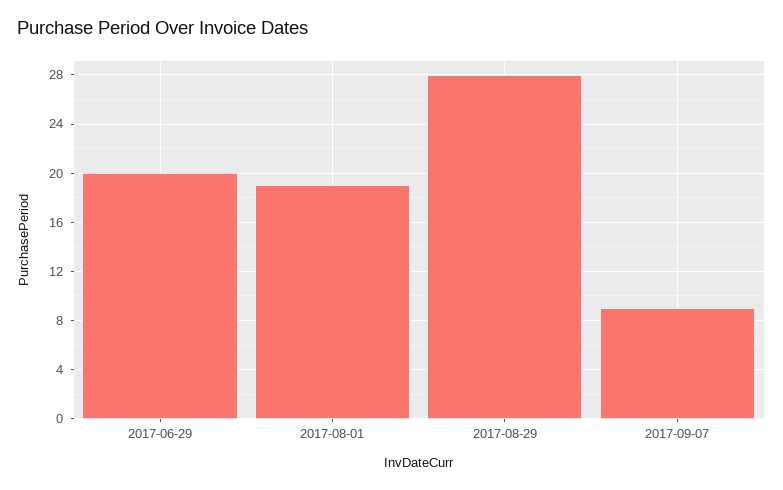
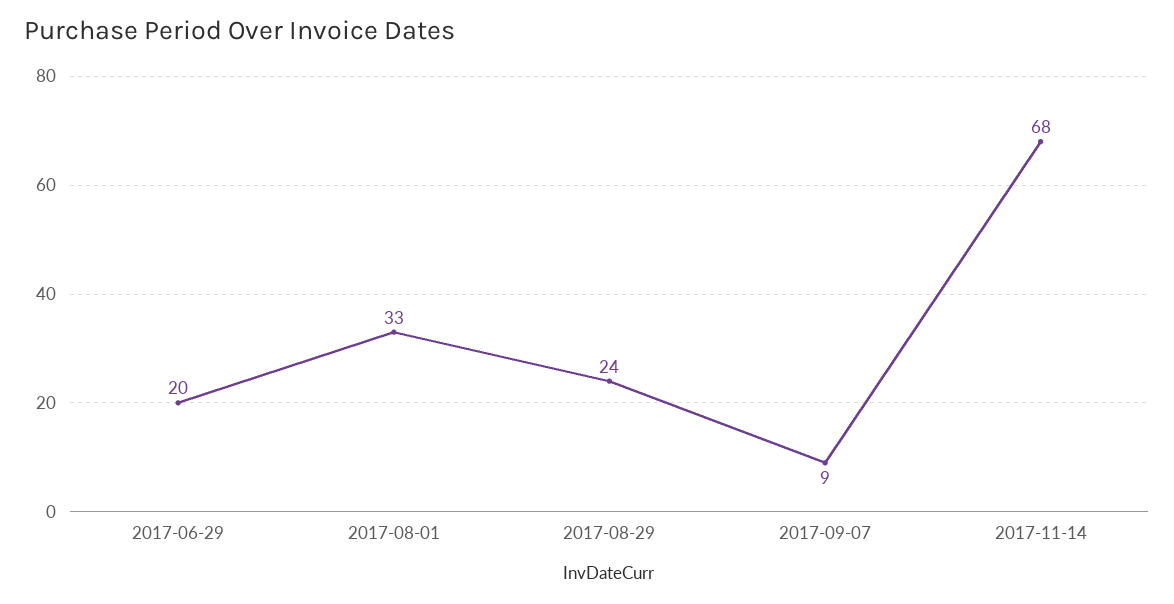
2017-08-01: 19 -> 33
2017-08-29: 28 -> 24
2017-11-14: none -> 68

